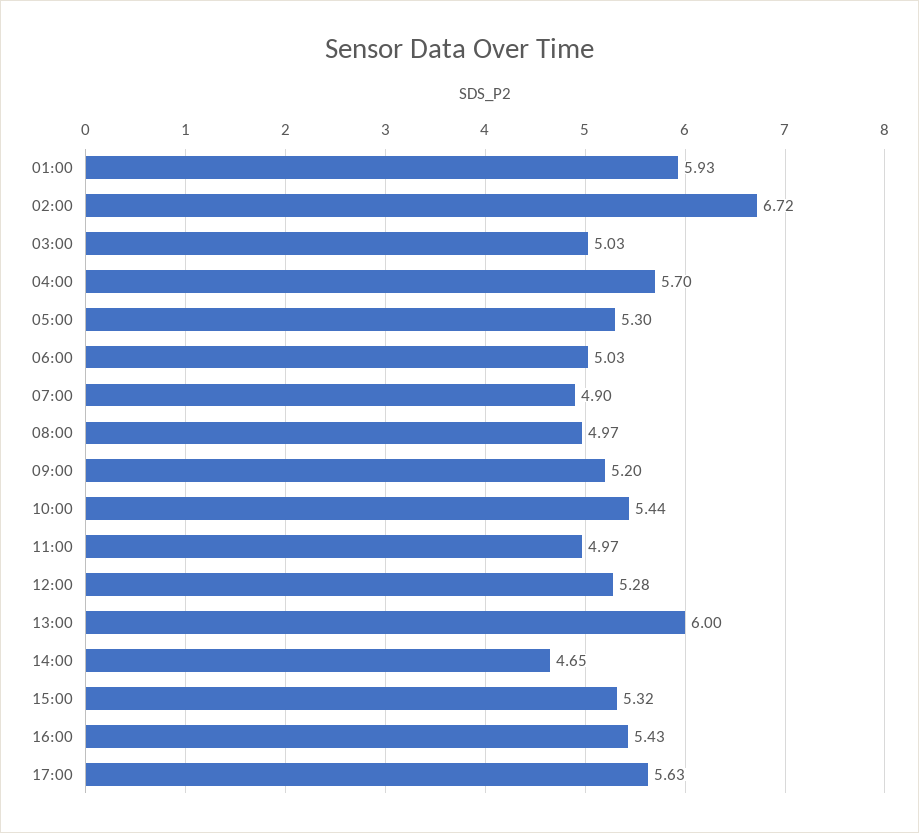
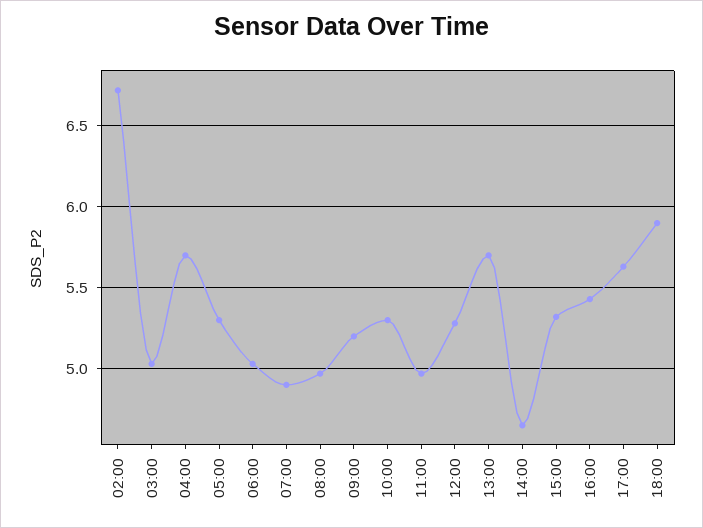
01:00: 5.93 -> none
10:00: 5.44 -> 5.3
13:00: 6 -> 5.7
18:00: none -> 5.9

